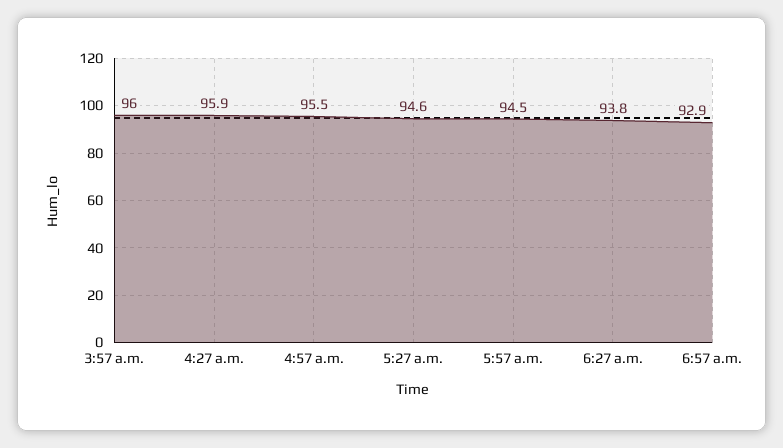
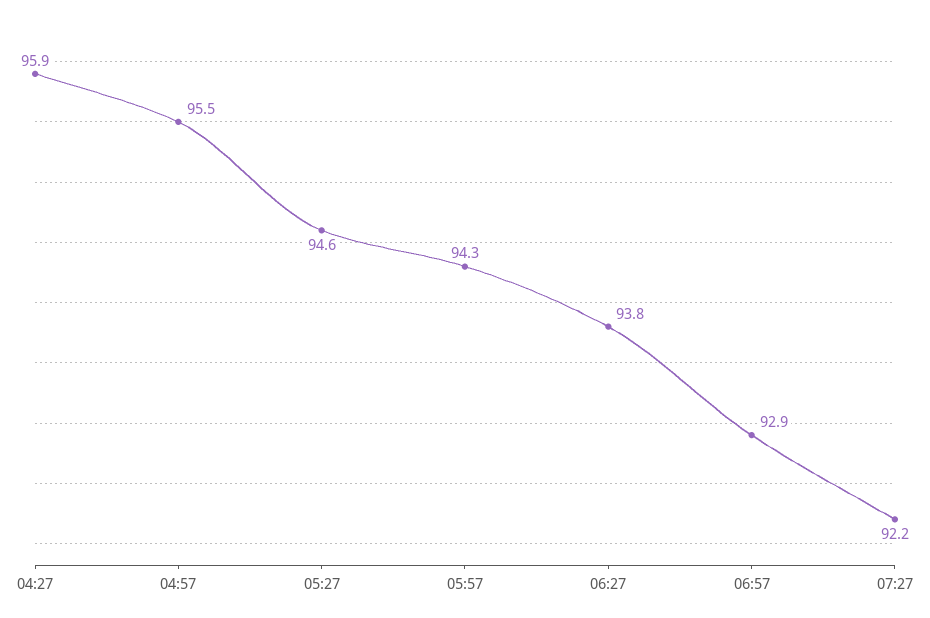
3:57 a.m.: 96 -> none
5:57 a.m.: 94.5 -> 94.3
07:27: none -> 92.2

